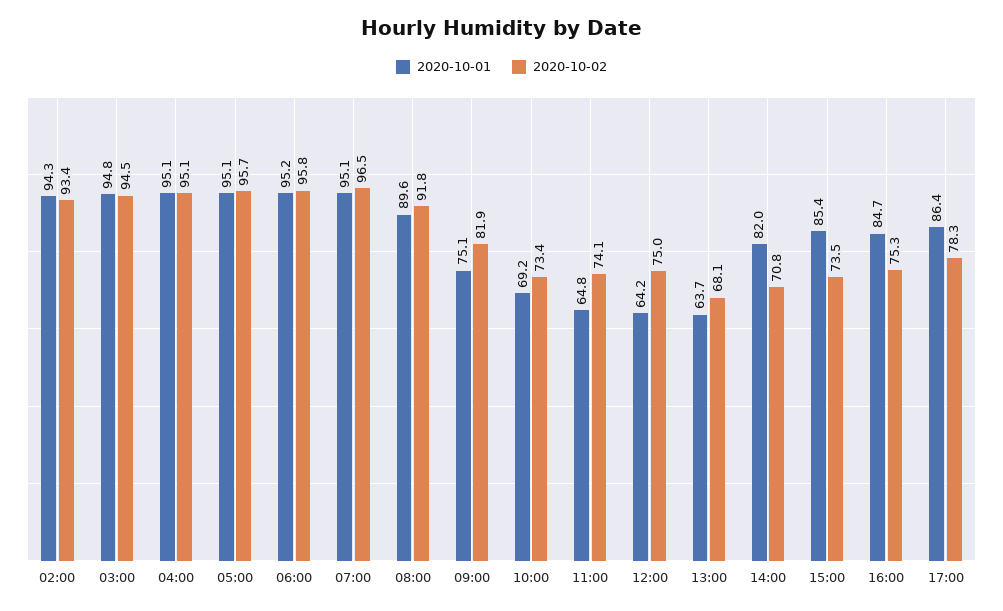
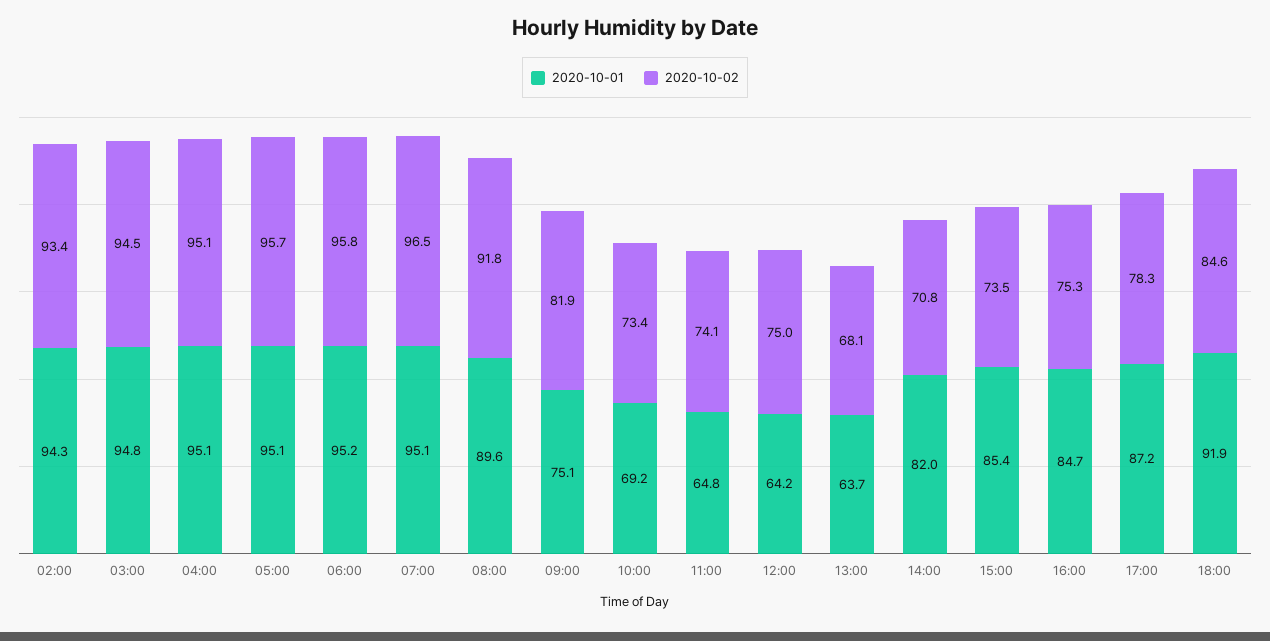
2020-10-01, 17:00: 86.4 -> 87.2
2020-10-01, 18:00: none -> 91.9
2020-10-02, 18:00: none -> 84.6

